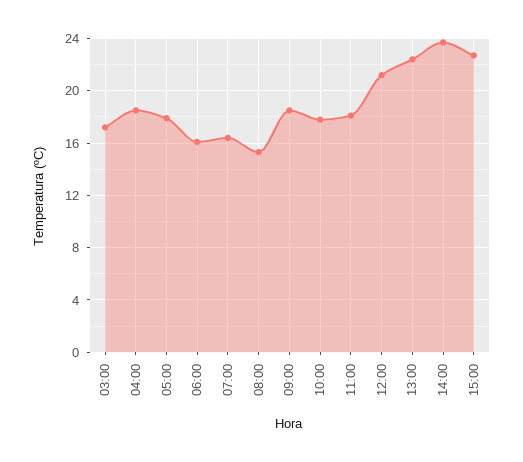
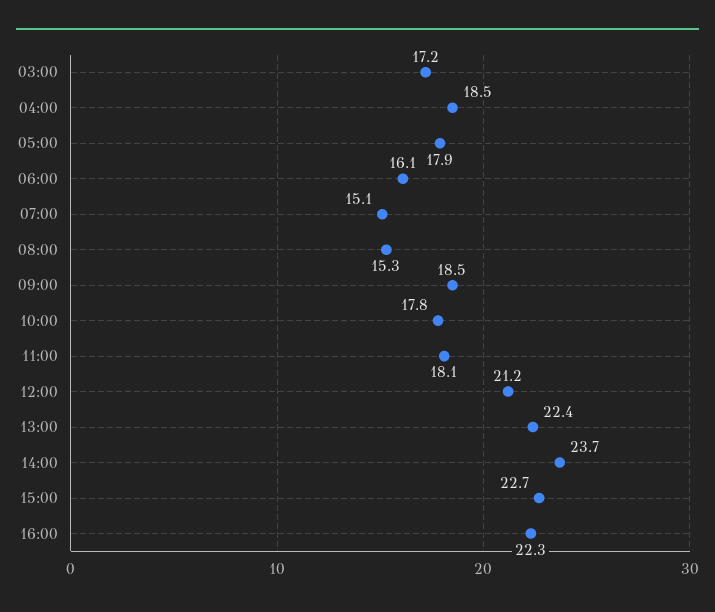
07:00: 16.5 -> 15.1
16:00: none -> 22.3

